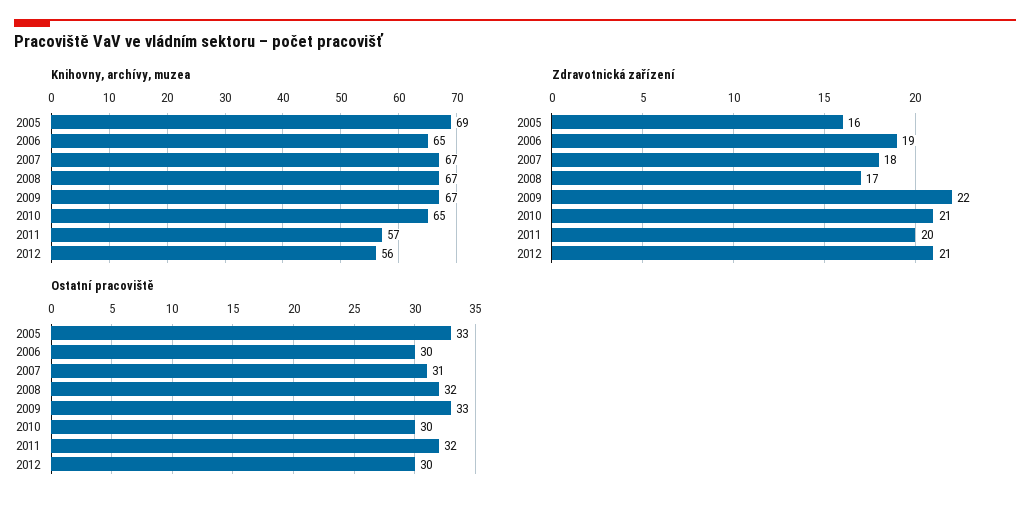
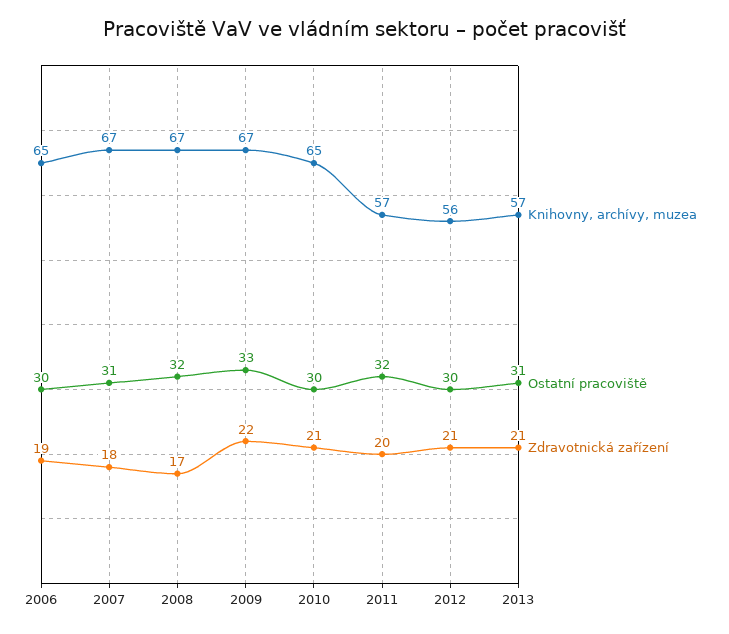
Knihovny, archívy, muzea, 2005: 69 -> none
Zdravotnická zařízení, 2005: 16 -> none
Ostatní pracoviště, 2005: 33 -> none
Knihovny, archívy, muzea, 2013: none -> 57
Ostatní pracoviště, 2013: none -> 31
Zdravotnická zařízení, 2013: none -> 21

